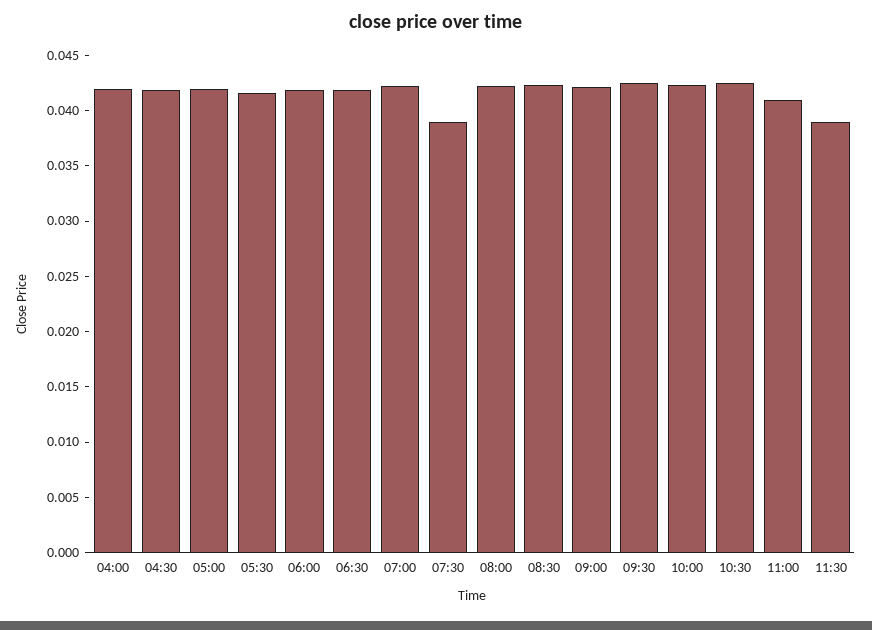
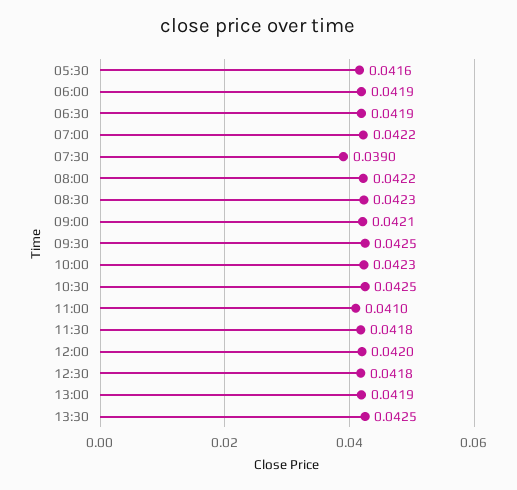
04:00: 0.042 -> none
04:30: 0.042 -> none
05:00: 0.042 -> none
11:30: 0.039 -> 0.0418
12:00: none -> 0.042
12:30: none -> 0.0418
13:00: none -> 0.0419
13:30: none -> 0.0425

